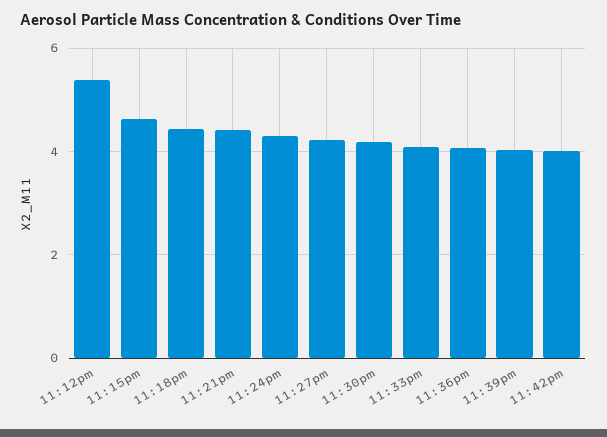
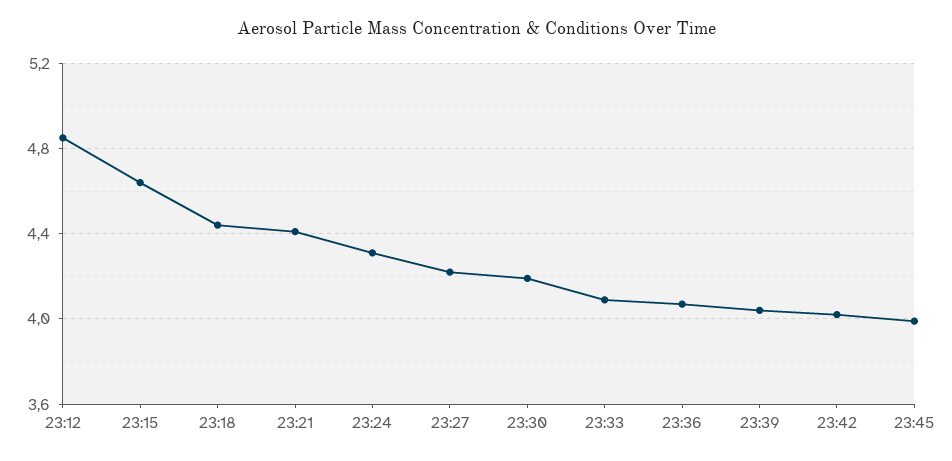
11:12pm: 5.4 -> 4.85
23:45: none -> 4

